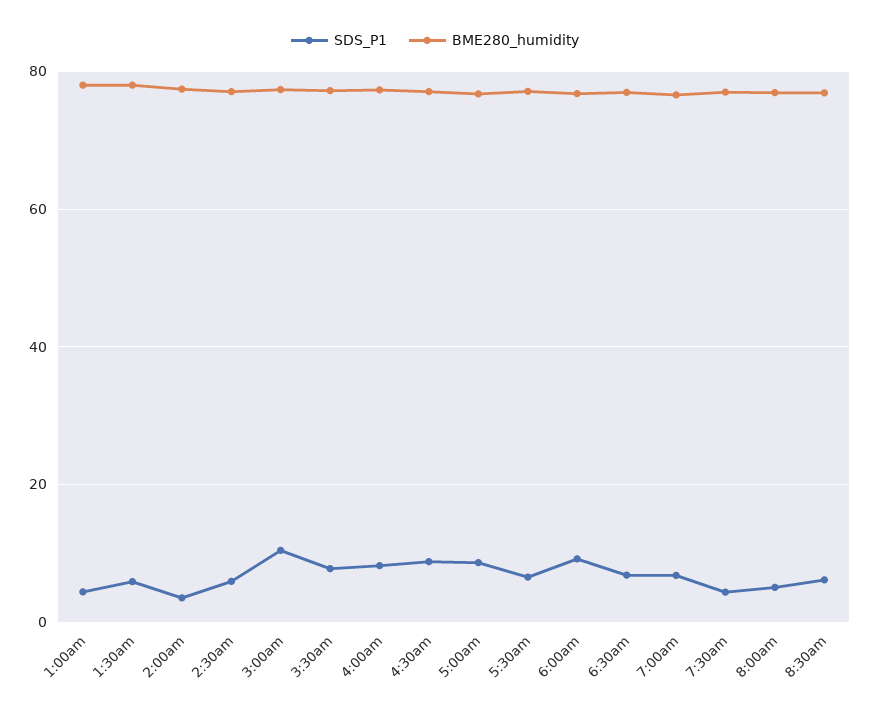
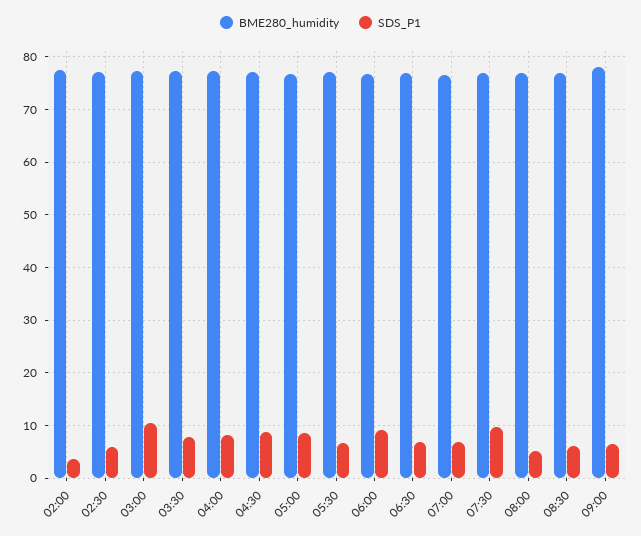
SDS_P1, 1:00am: 4 -> none
BME280_humidity, 1:00am: 78 -> none
SDS_P1, 1:30am: 6 -> none
BME280_humidity, 1:30am: 78 -> none
SDS_P1, 7:30am: 4 -> 10
BME280_humidity, 09:00: none -> 78
SDS_P1, 09:00: none -> 6

